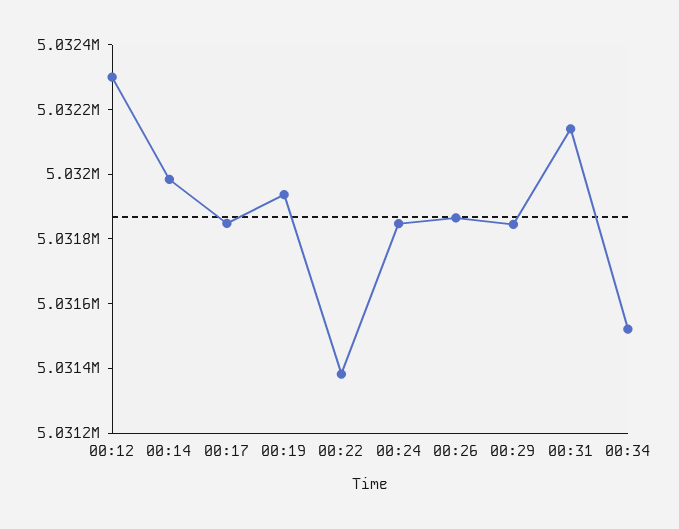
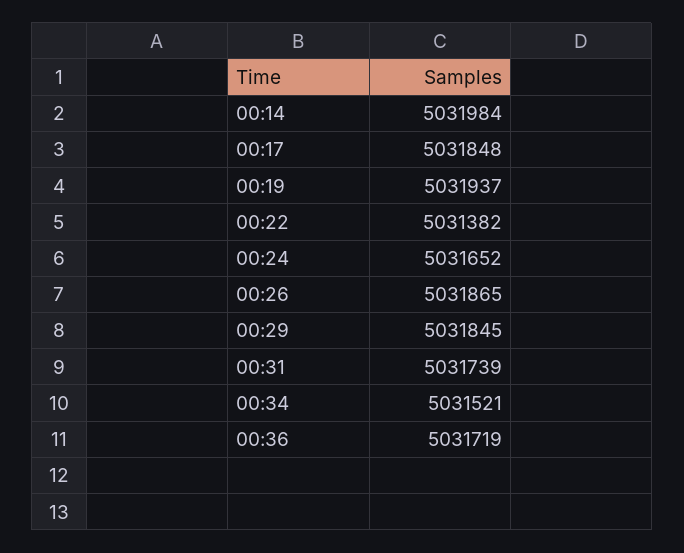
00:12: 5032300 -> none
00:24: 5031850 -> 5031652
00:31: 5032150 -> 5031739
00:36: none -> 5031719

